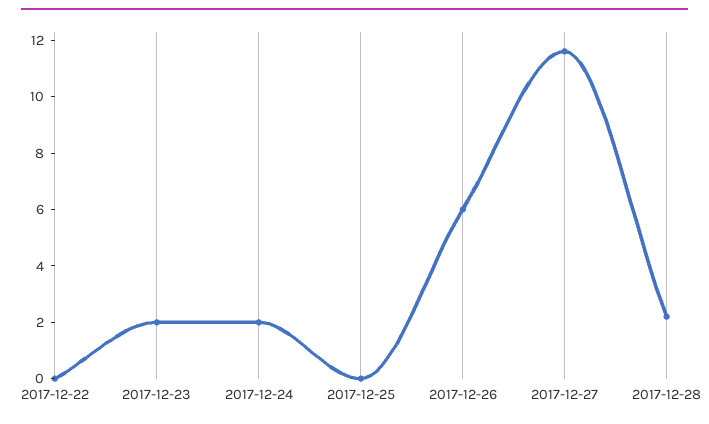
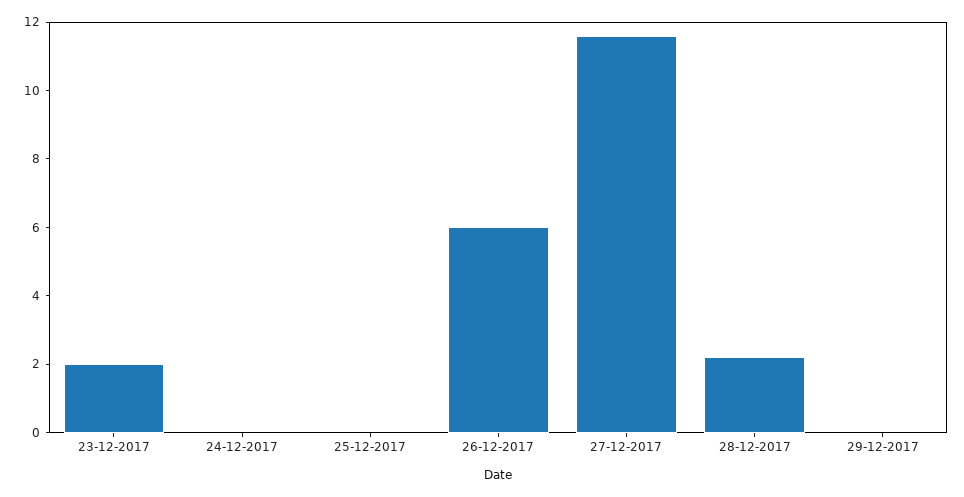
2017-12-22: 0 -> none
2017-12-24: 2 -> 0
29-12-2017: none -> 0

